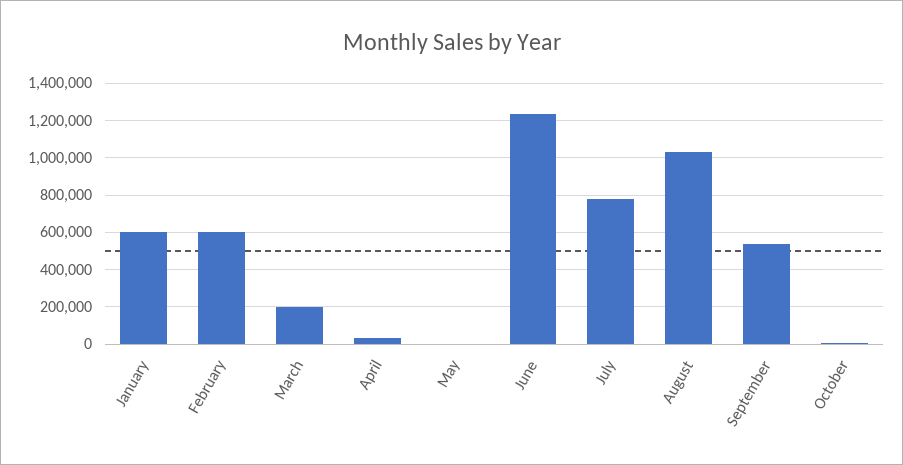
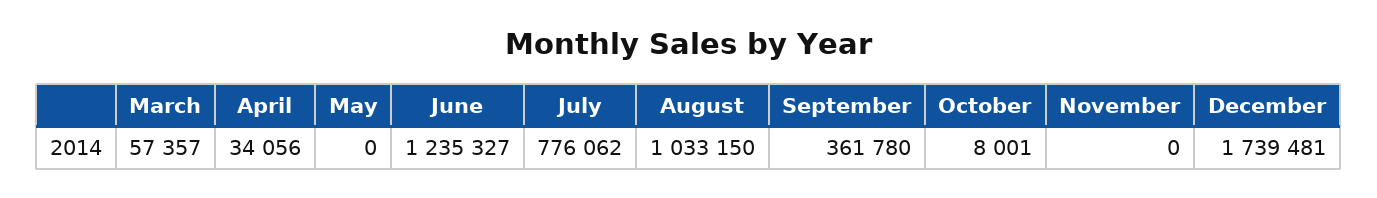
January: 600000 -> none
February: 600000 -> none
March: 200000 -> 57357
September: 550000 -> 361780
November: none -> 0
December: none -> 1739481

